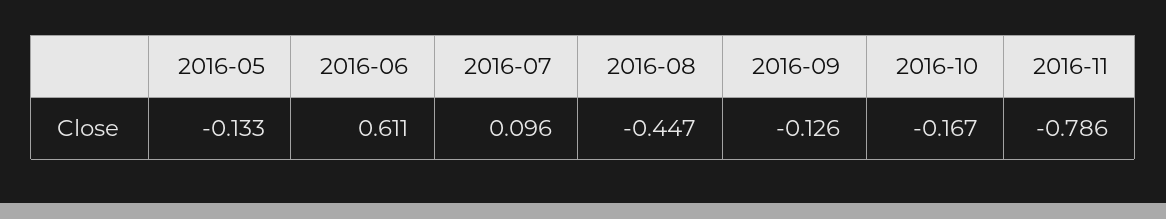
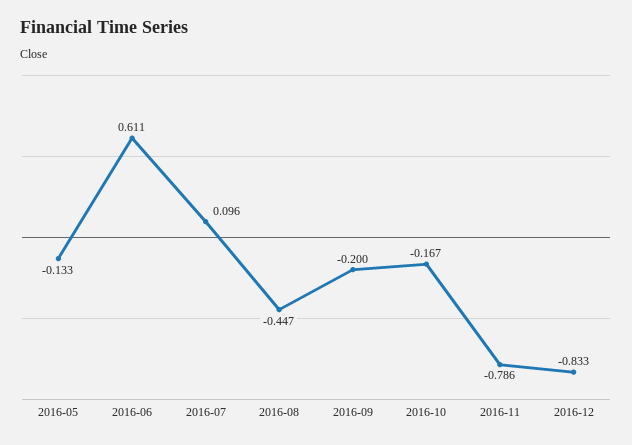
2016-09: -0.126 -> -0.2
2016-12: none -> -0.833

